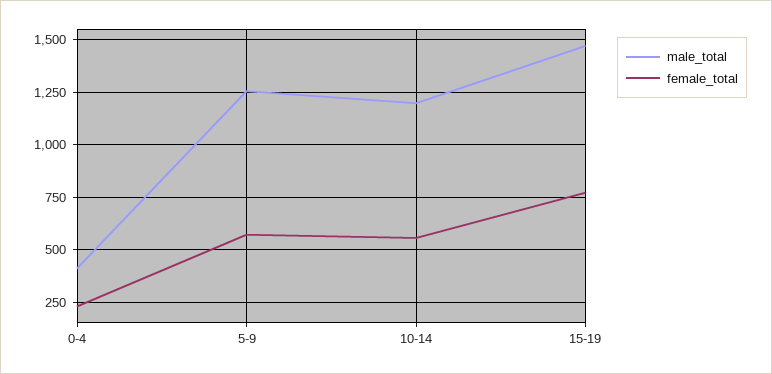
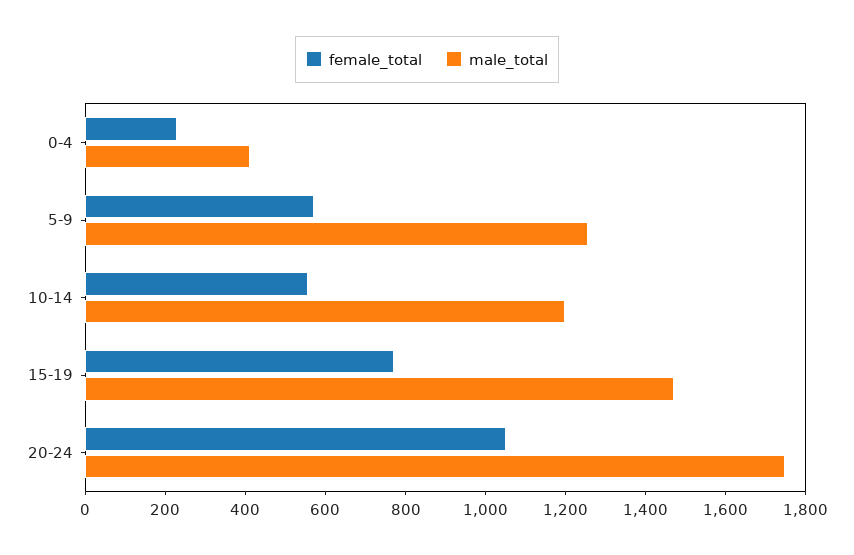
female_total, 20-24: none -> 1050
male_total, 20-24: none -> 1750

